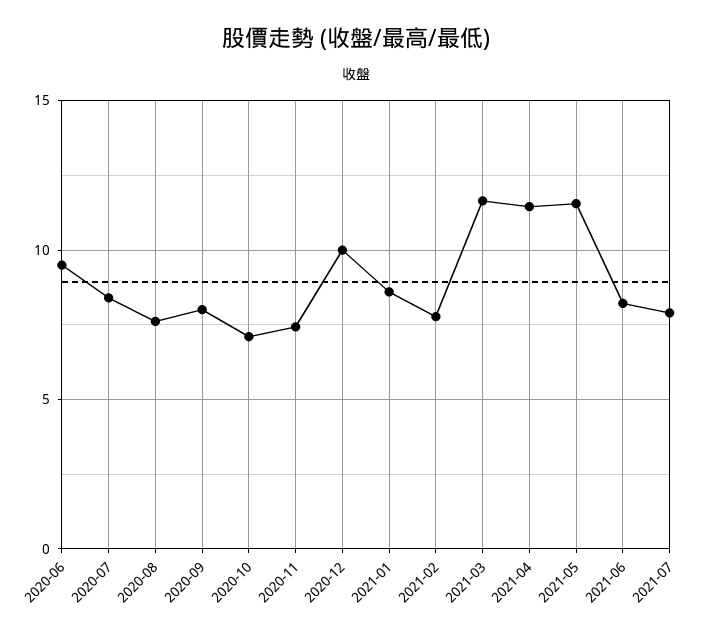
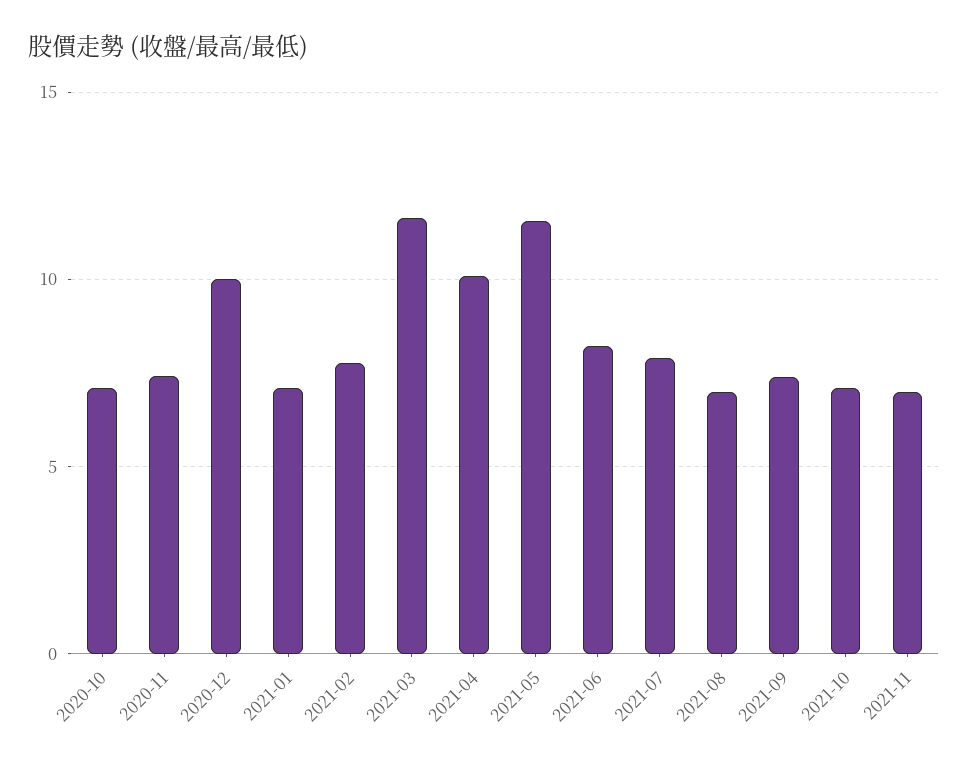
2020-06: 9.5 -> none
2020-07: 8.5 -> none
2020-08: 7.5 -> none
2020-09: 8 -> none
2021-01: 8.5 -> 7
2021-04: 11.5 -> 10
2021-08: none -> 7
2021-09: none -> 7.5
2021-10: none -> 7
2021-11: none -> 7

